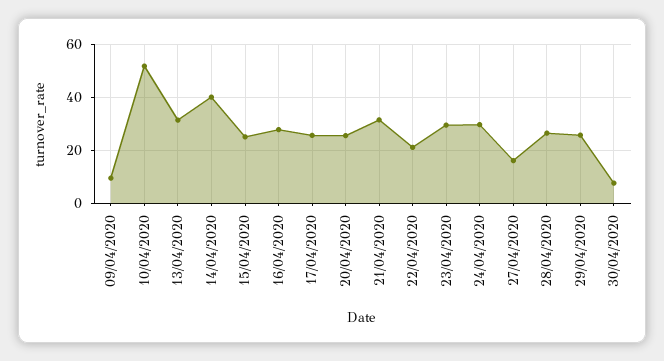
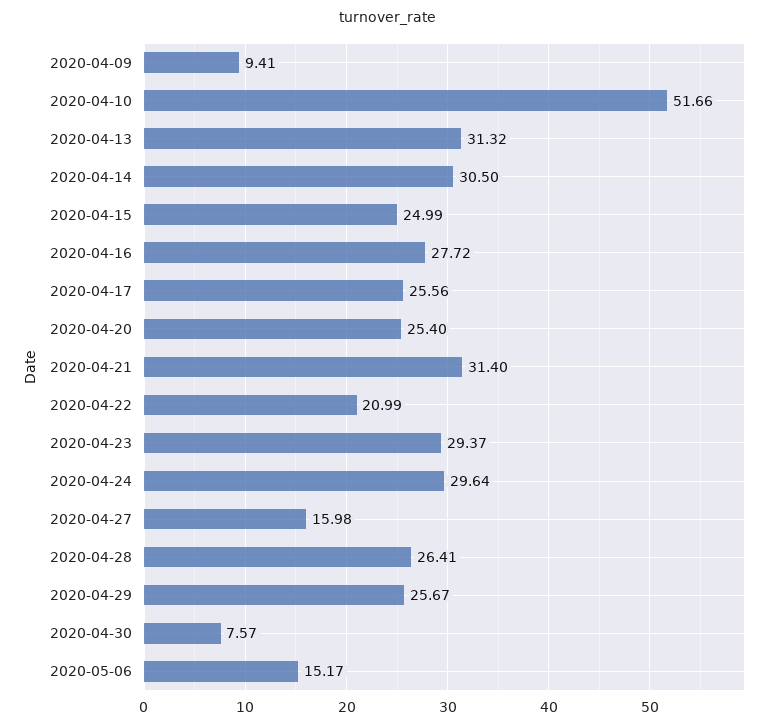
14/04/2020: 40 -> 30.5
2020-05-06: none -> 15.17

